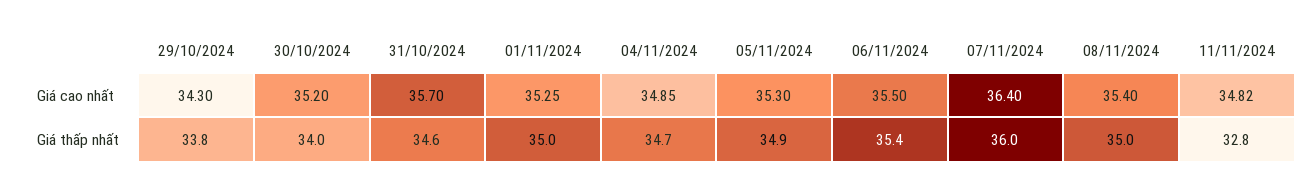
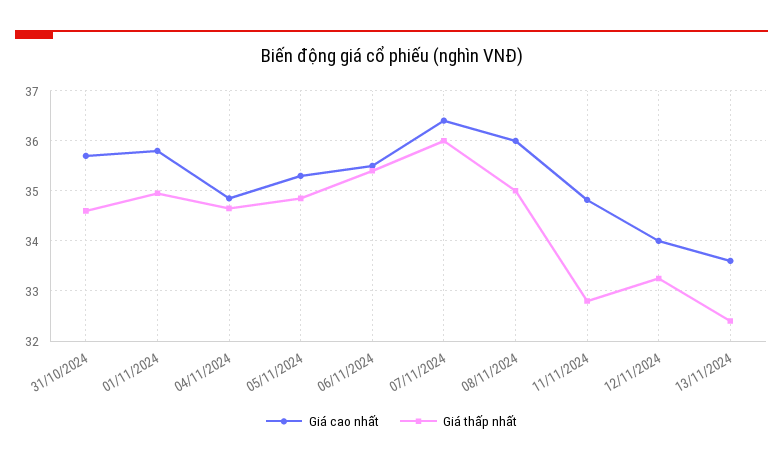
Giá cao nhất, 29/10/2024: 34.3 -> none
Giá cao nhất, 30/10/2024: 35.2 -> none
Giá cao nhất, 01/11/2024: 35.25 -> 35.8
Giá cao nhất, 08/11/2024: 35.4 -> 36
Giá thấp nhất, 29/10/2024: 33.8 -> none
Giá thấp nhất, 30/10/2024: 34 -> none
Giá cao nhất, 12/11/2024: none -> 34
Giá thấp nhất, 12/11/2024: none -> 33.2
Giá cao nhất, 13/11/2024: none -> 33.6
Giá thấp nhất, 13/11/2024: none -> 32.4

